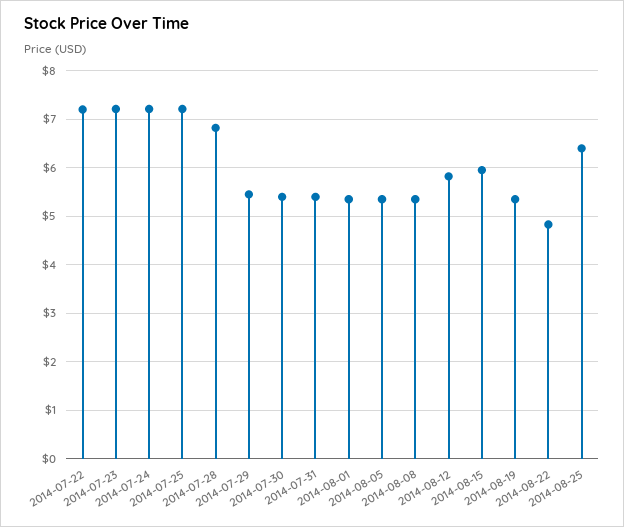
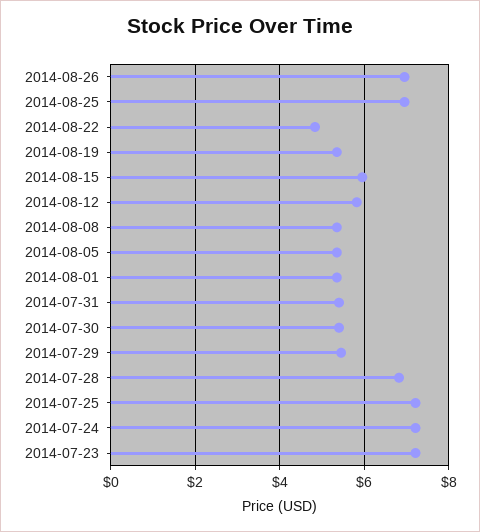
2014-07-22: 7.2 -> none
2014-08-25: 6.4 -> 7
2014-08-26: none -> 7

